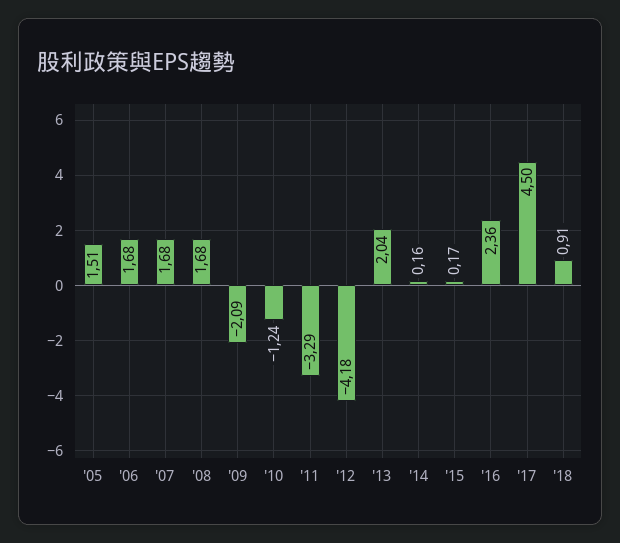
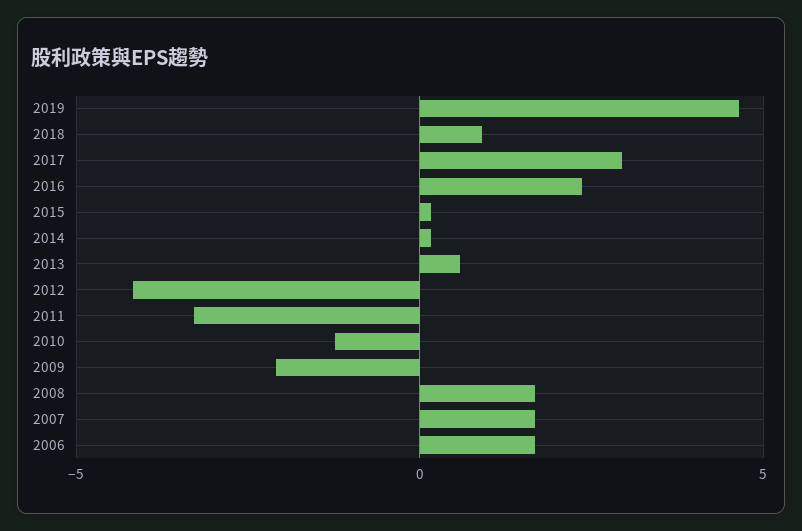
'05: 1.51 -> none
'13: 2.04 -> 0.5
'17: 4.5 -> 3
2019: none -> 4.5

